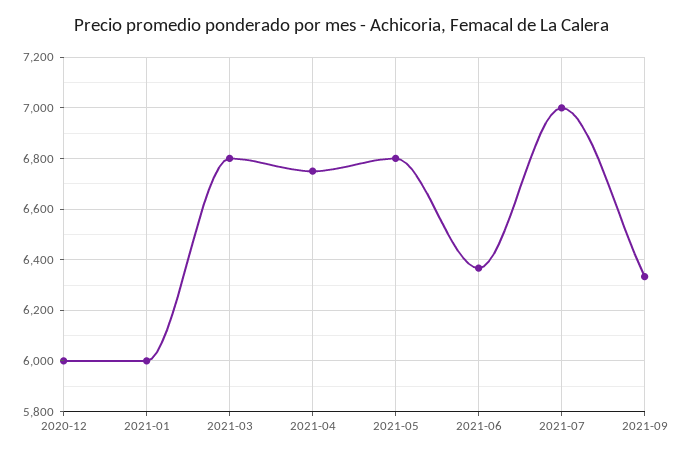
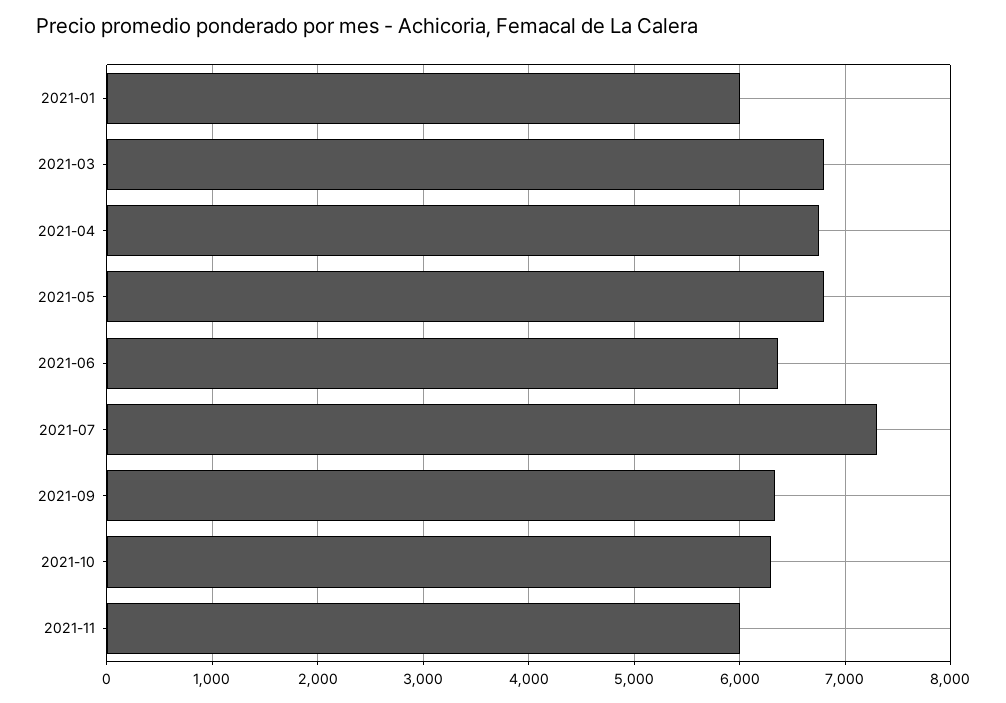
2020-12: 6000 -> none
2021-07: 7000 -> 7300
2021-10: none -> 6300
2021-11: none -> 6000

